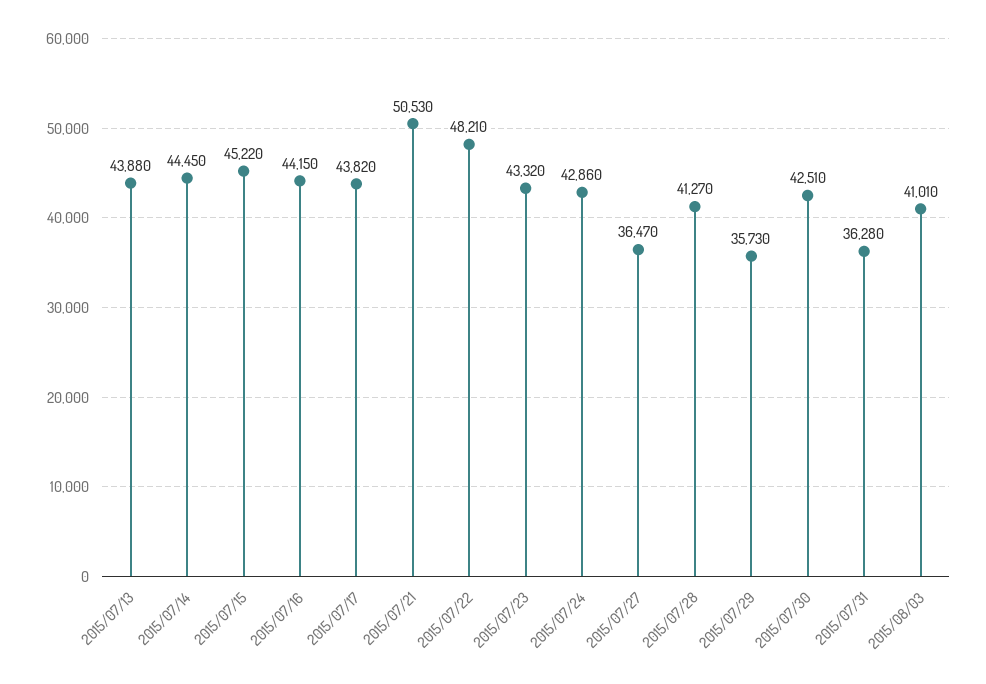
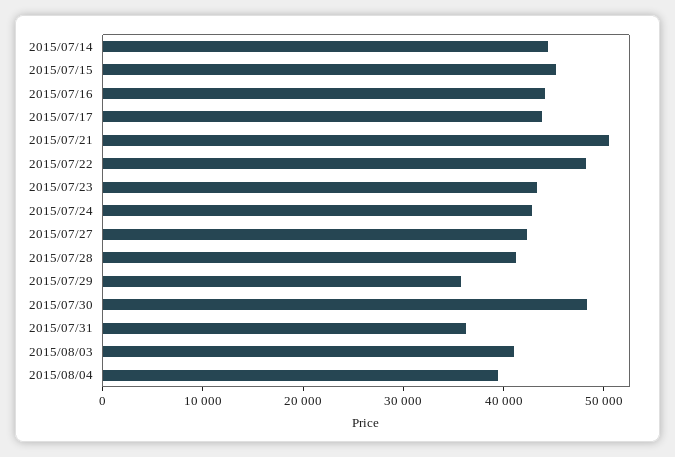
2015/07/13: 43880 -> none
2015/07/27: 36470 -> 42000
2015/07/30: 42510 -> 48000
2015/08/04: none -> 40000

